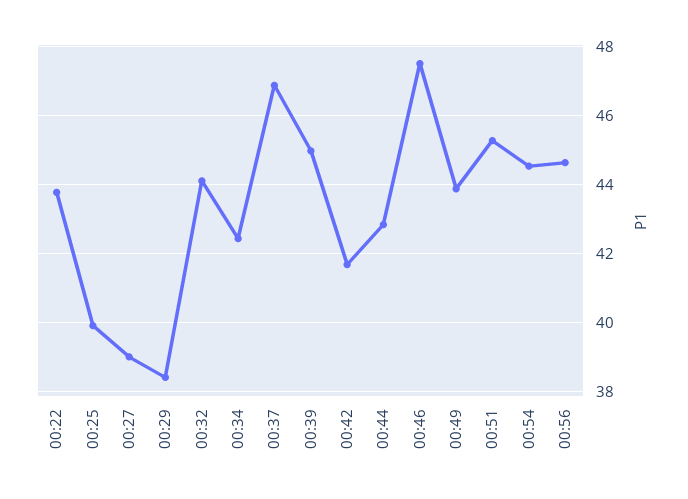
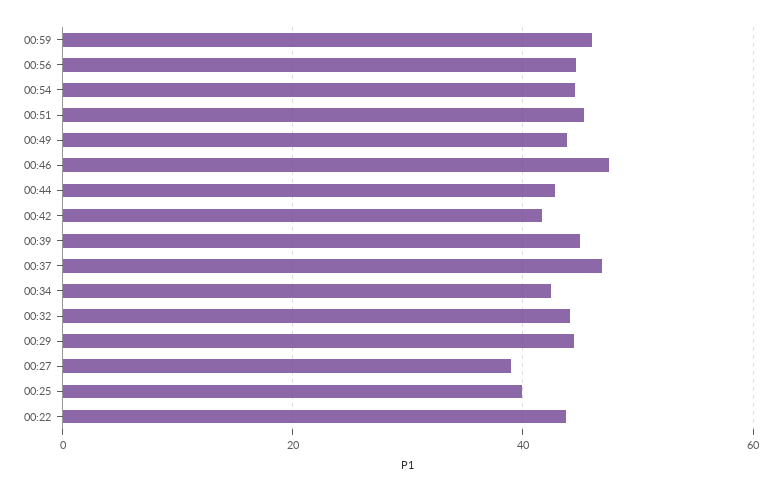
00:29: 38.4 -> 44
00:59: none -> 46

